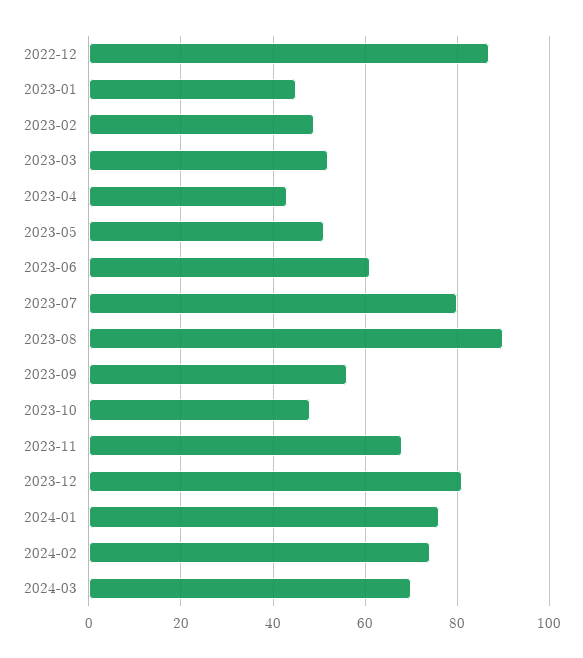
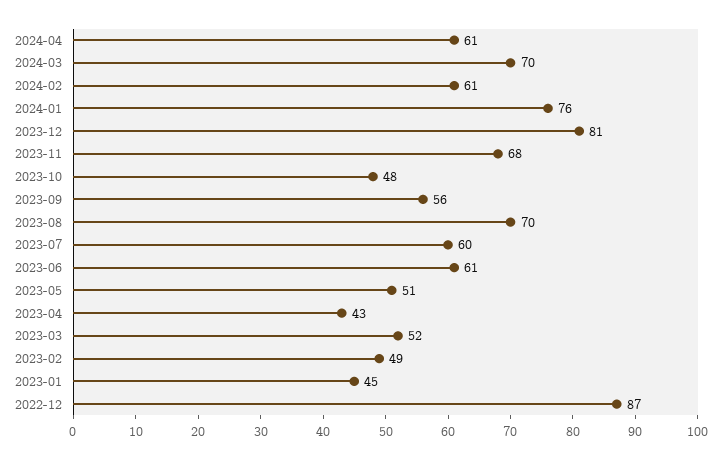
2023-07: 80 -> 60
2023-08: 90 -> 70
2024-02: 75 -> 61
2024-04: none -> 61

